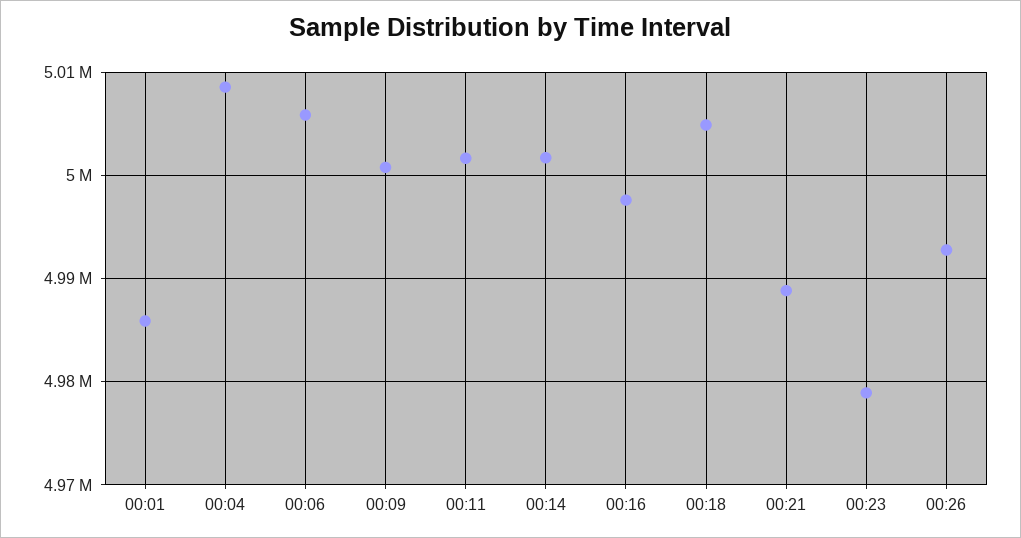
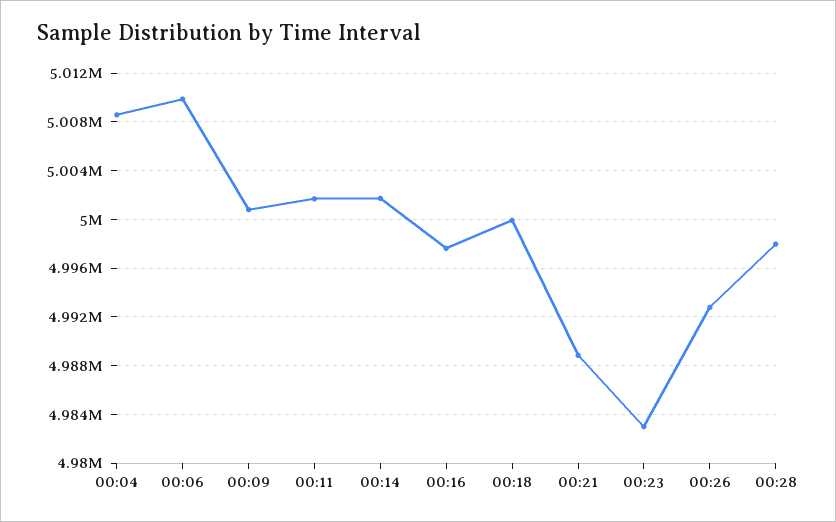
00:01: 4986000 -> none
00:06: 5006000 -> 5010000
00:18: 5005000 -> 5000000
00:23: 4979000 -> 4983000
00:28: none -> 4998000

